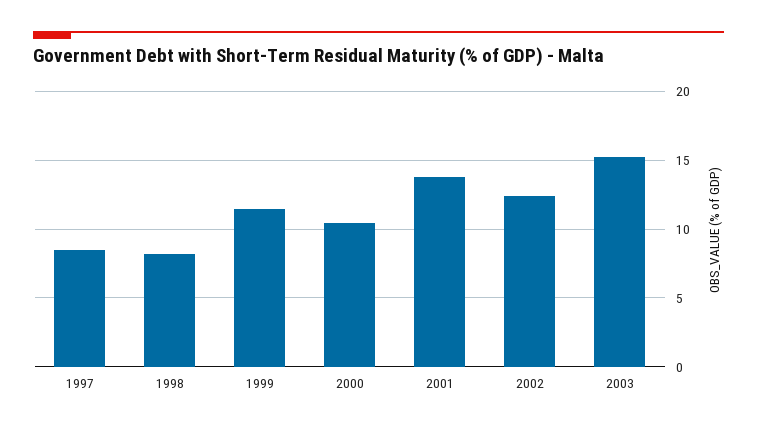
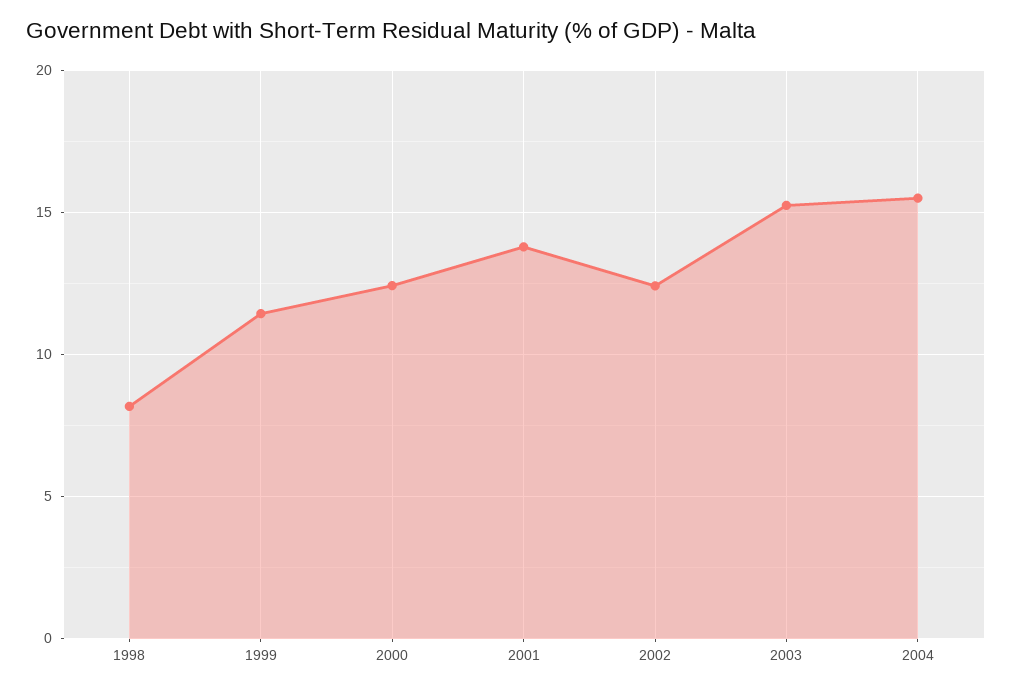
1997: 8.5 -> none
2000: 10.5 -> 12.5
2004: none -> 15.5

